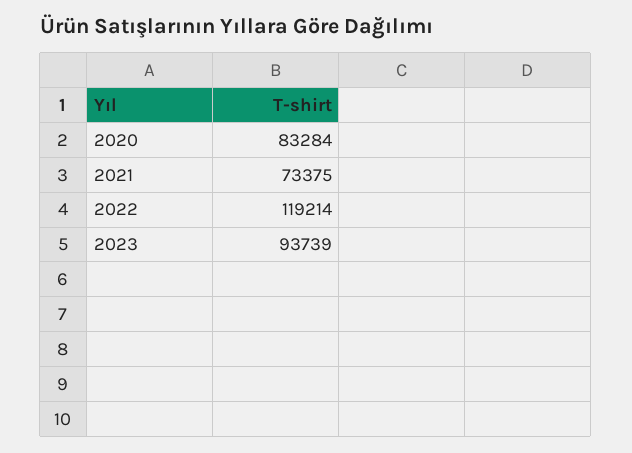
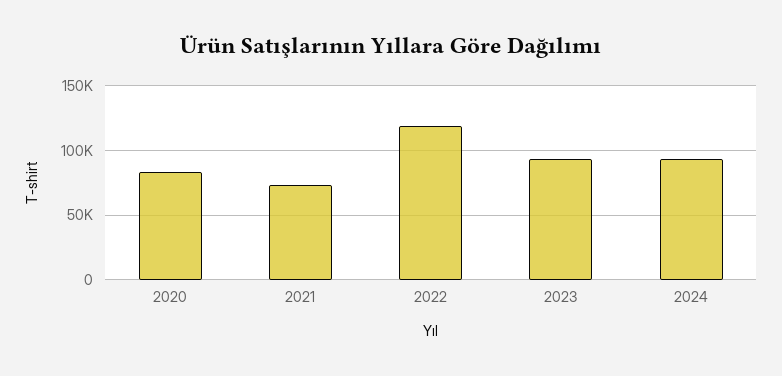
2024: none -> 95000

